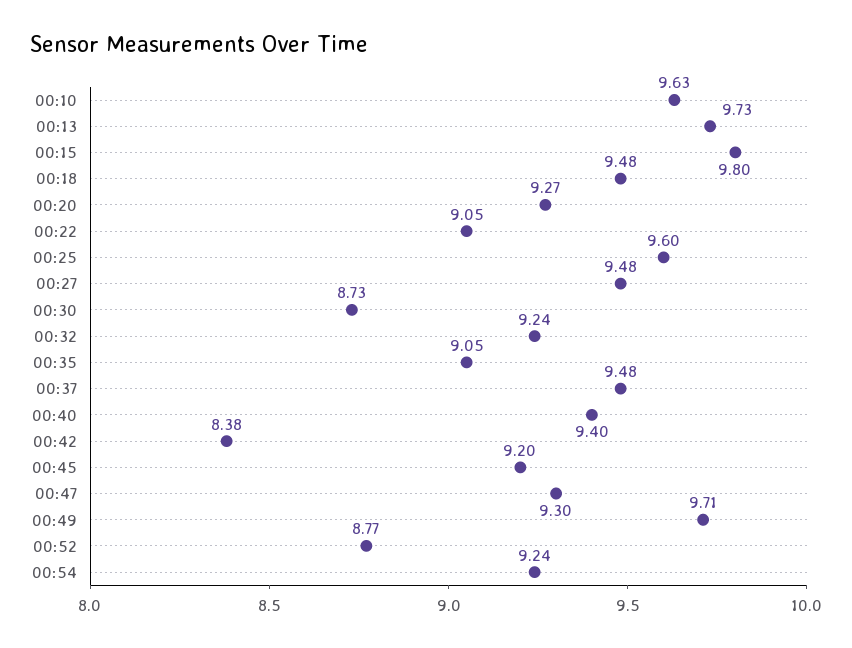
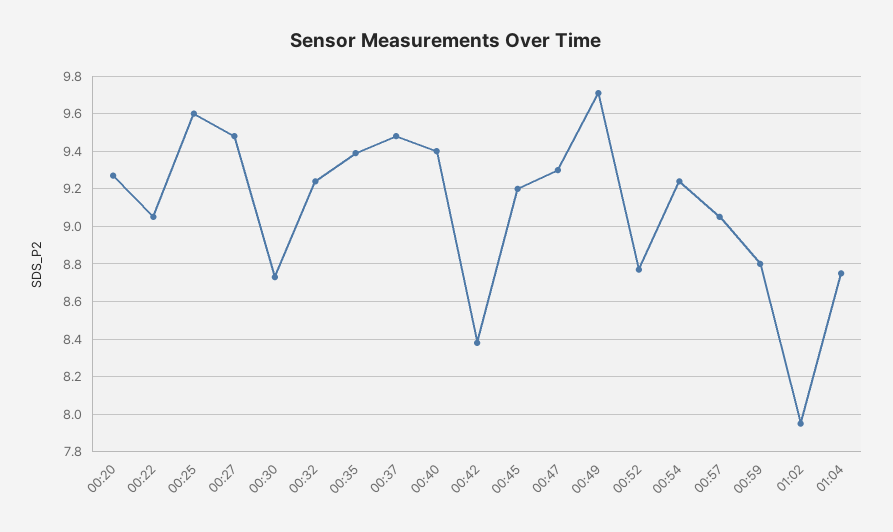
00:10: 9.63 -> none
00:13: 9.73 -> none
00:15: 9.8 -> none
00:18: 9.48 -> none
00:35: 9.05 -> 9.4
00:57: none -> 9.05
00:59: none -> 8.8
01:02: none -> 7.95
01:04: none -> 8.75

